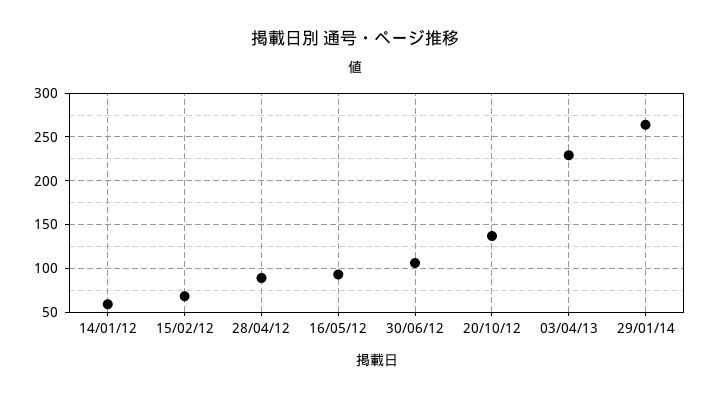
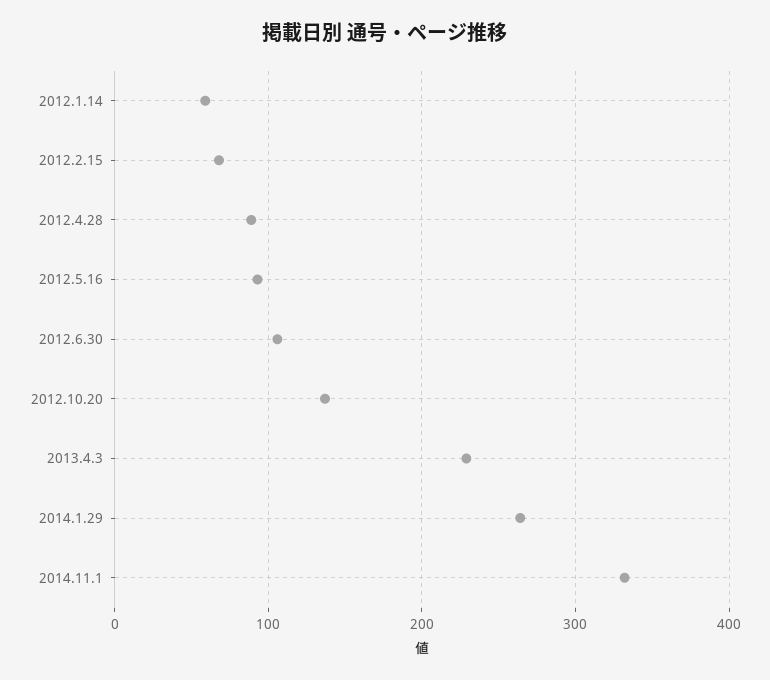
2014.11.1: none -> 330

